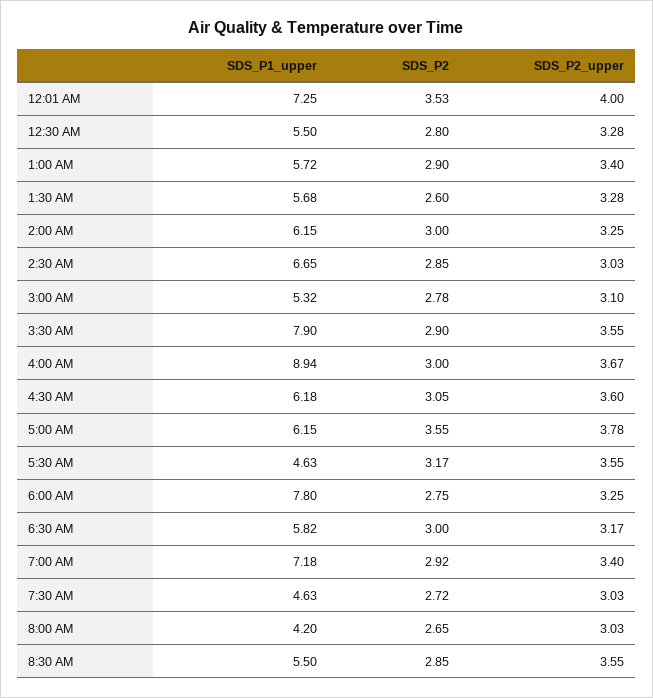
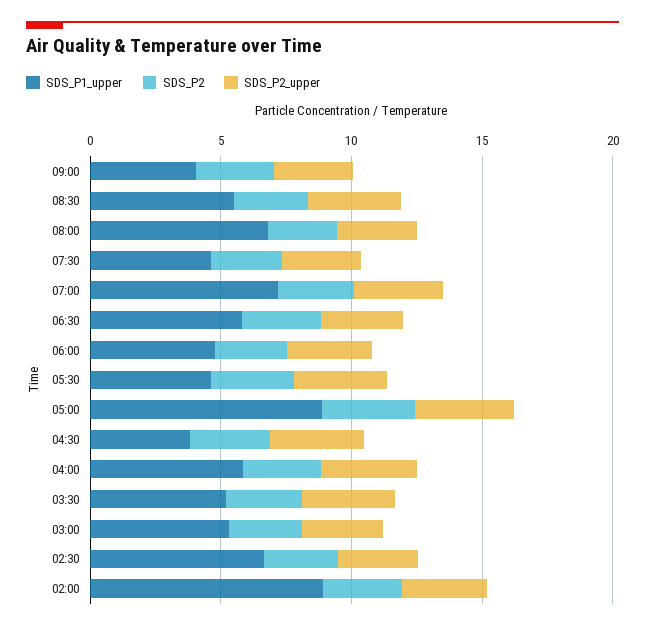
SDS_P1_upper, 12:01 AM: 7.25 -> none
SDS_P2, 12:01 AM: 3.53 -> none
SDS_P2_upper, 12:01 AM: 4 -> none
SDS_P1_upper, 12:30 AM: 5.5 -> none
SDS_P2, 12:30 AM: 2.8 -> none
SDS_P2_upper, 12:30 AM: 3.28 -> none
SDS_P1_upper, 1:00 AM: 5.72 -> none
SDS_P2, 1:00 AM: 2.9 -> none
SDS_P2_upper, 1:00 AM: 3.4 -> none
SDS_P1_upper, 1:30 AM: 5.68 -> none
SDS_P2, 1:30 AM: 2.6 -> none
SDS_P2_upper, 1:30 AM: 3.28 -> none
SDS_P1_upper, 2:00 AM: 6.15 -> 9
SDS_P1_upper, 3:30 AM: 7.9 -> 5
SDS_P1_upper, 4:00 AM: 8.94 -> 6
SDS_P1_upper, 4:30 AM: 6.18 -> 4
SDS_P1_upper, 5:00 AM: 6.15 -> 9
SDS_P1_upper, 6:00 AM: 7.8 -> 5
SDS_P1_upper, 8:00 AM: 4.2 -> 7
SDS_P1_upper, 09:00: none -> 4
SDS_P2, 09:00: none -> 3
SDS_P2_upper, 09:00: none -> 3

